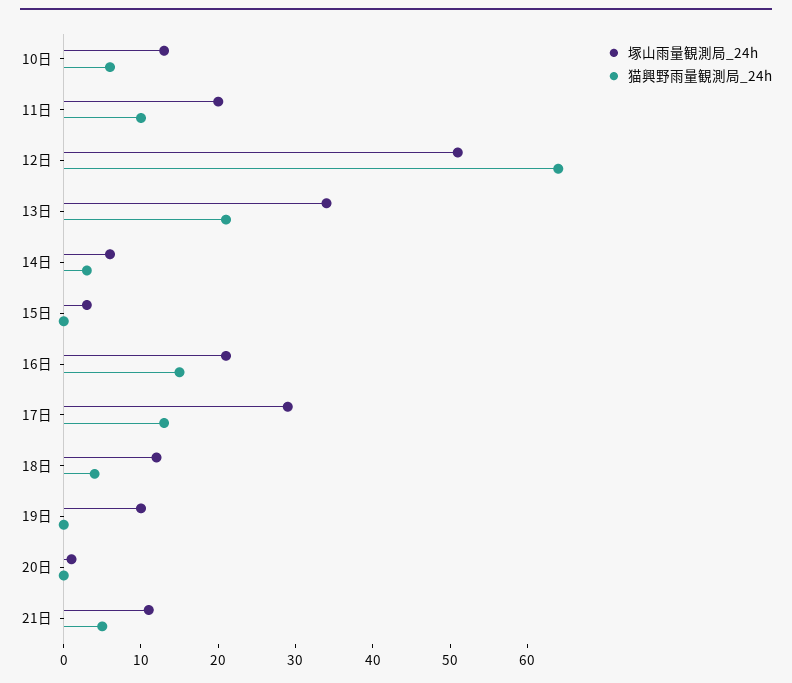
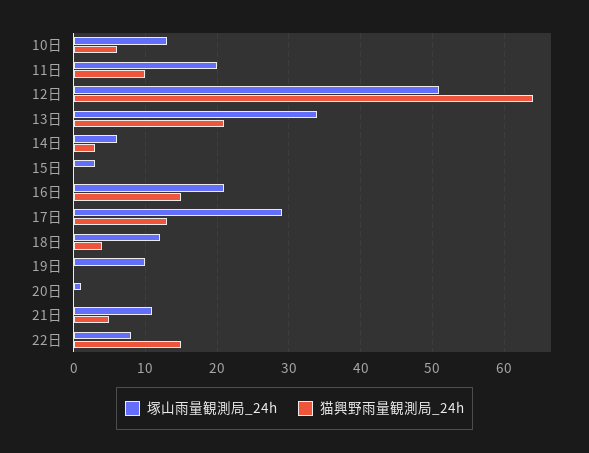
塚山雨量観測局_24h, 22日: none -> 8
猫興野雨量観測局_24h, 22日: none -> 15

